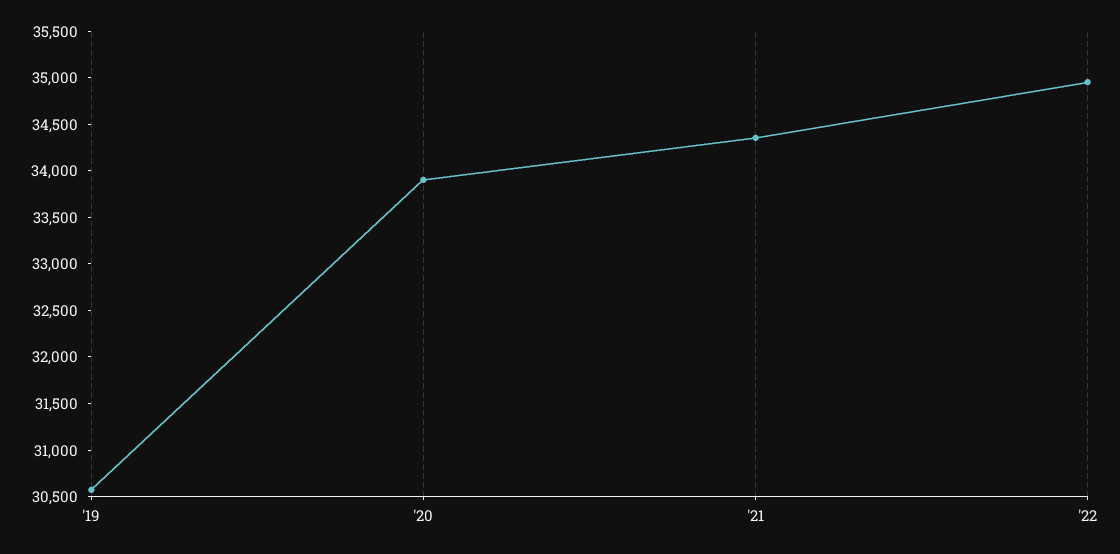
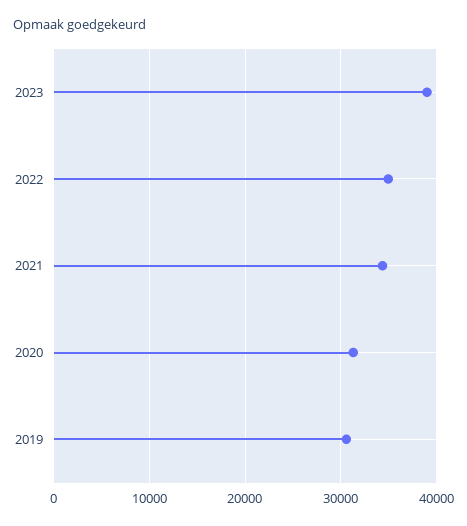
'20: 33900 -> 31000
2023: none -> 39000

